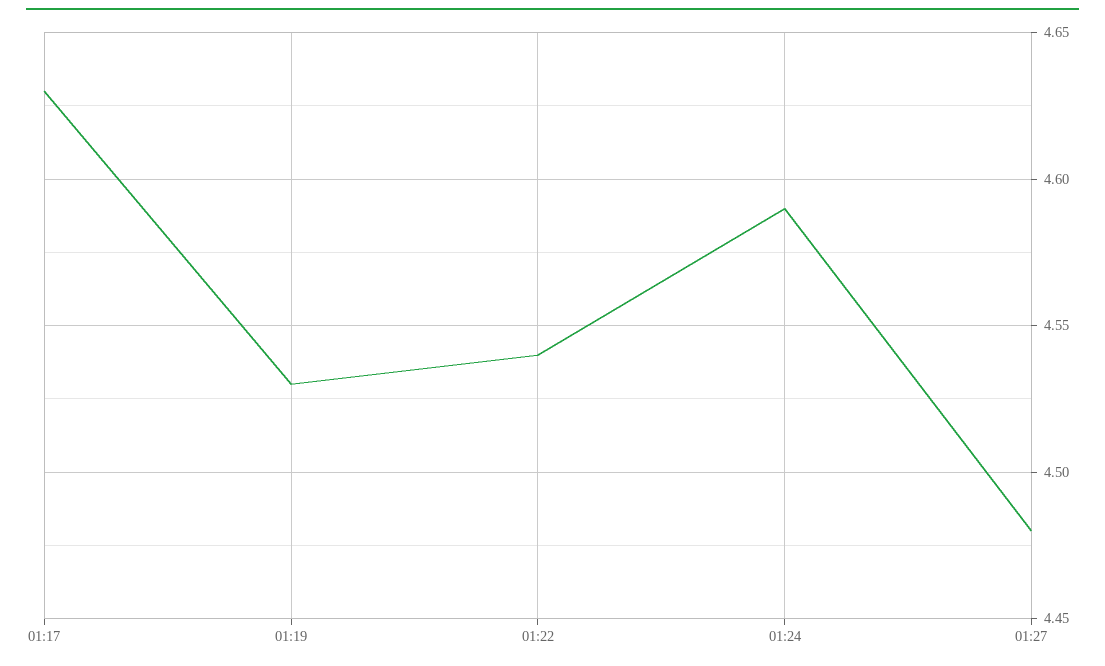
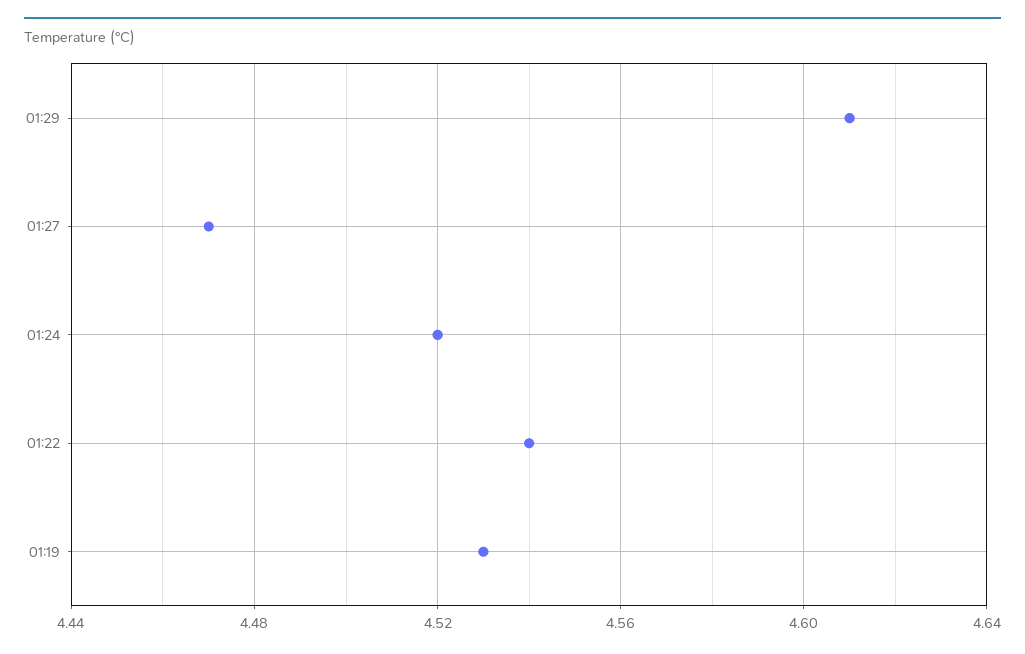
01:17: 4.63 -> none
01:24: 4.59 -> 4.52
01:27: 4.48 -> 4.47
01:29: none -> 4.61

